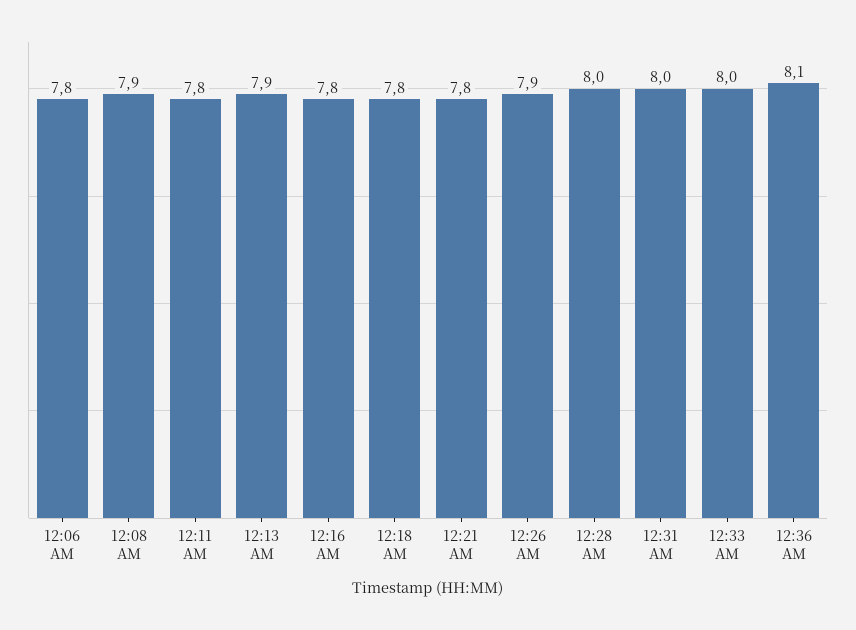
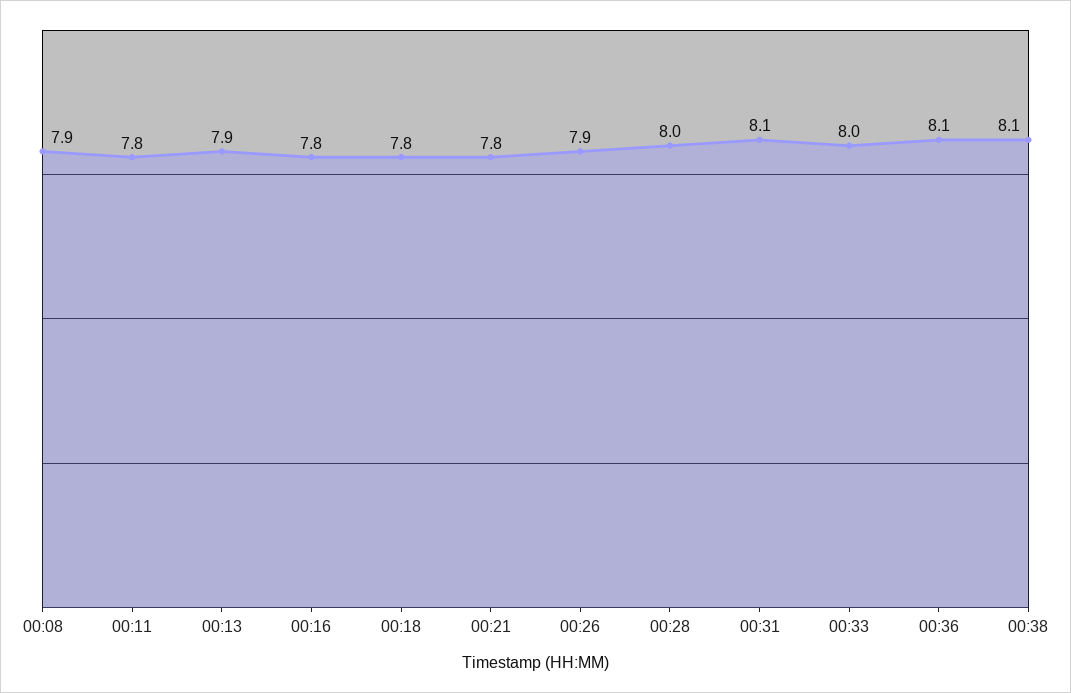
12:06 AM: 7.8 -> none
12:31 AM: 8 -> 8.1
00:38: none -> 8.1

